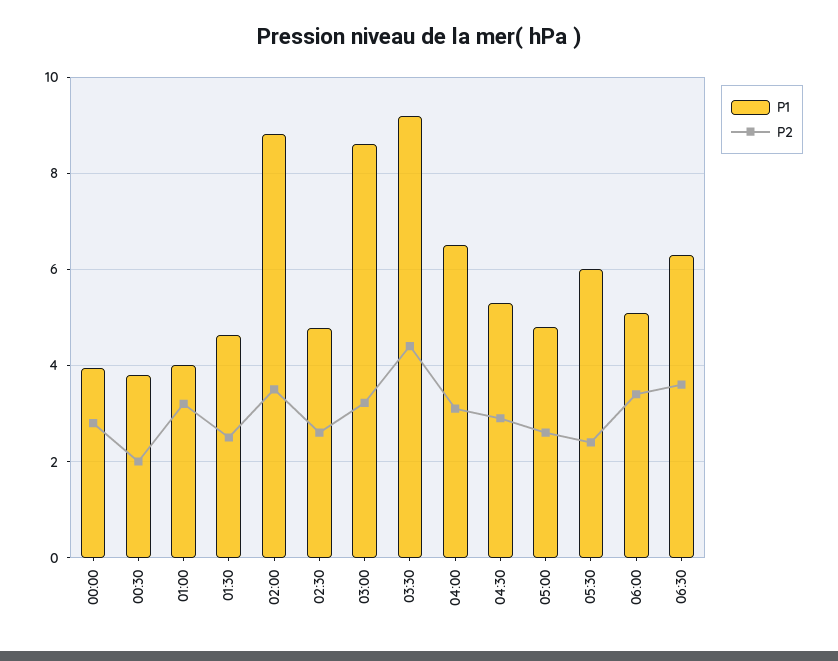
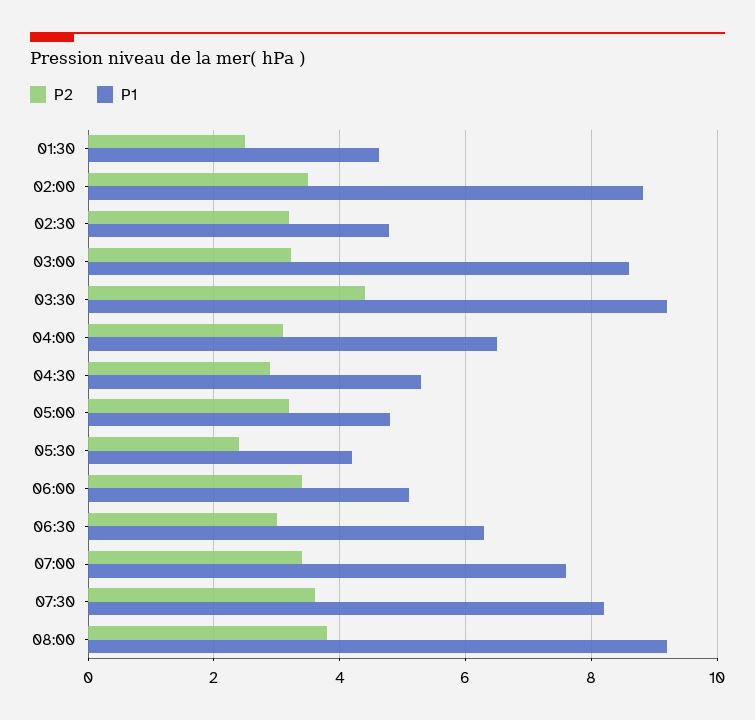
P1, 00:00: 4 -> none
P2, 00:00: 2.8 -> none
P1, 00:30: 3.8 -> none
P2, 00:30: 2 -> none
P1, 01:00: 4 -> none
P2, 01:00: 3.2 -> none
P2, 02:30: 2.6 -> 3.2
P2, 05:00: 2.6 -> 3.2
P1, 05:30: 6 -> 4.2
P2, 06:30: 3.6 -> 3
P2, 07:00: none -> 3.4
P1, 07:00: none -> 7.6
P2, 07:30: none -> 3.6
P1, 07:30: none -> 8.2
P2, 08:00: none -> 3.8
P1, 08:00: none -> 9.2

